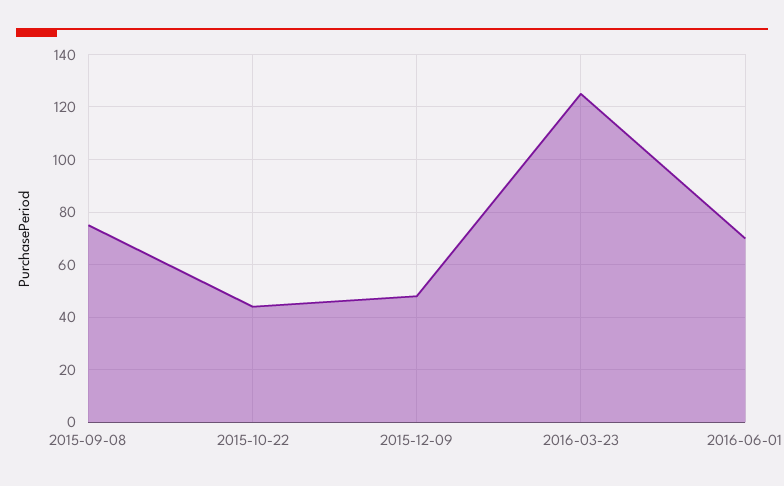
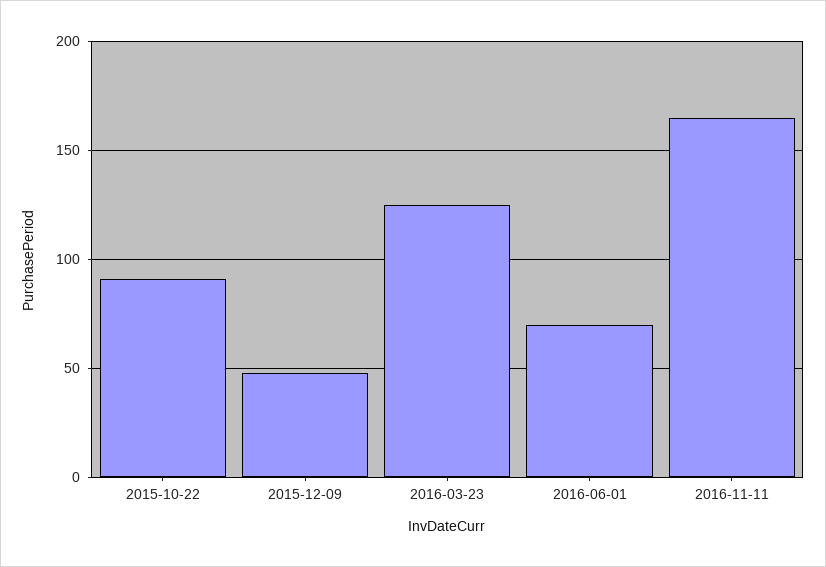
2015-09-08: 75 -> none
2015-10-22: 45 -> 90
2016-11-11: none -> 165

